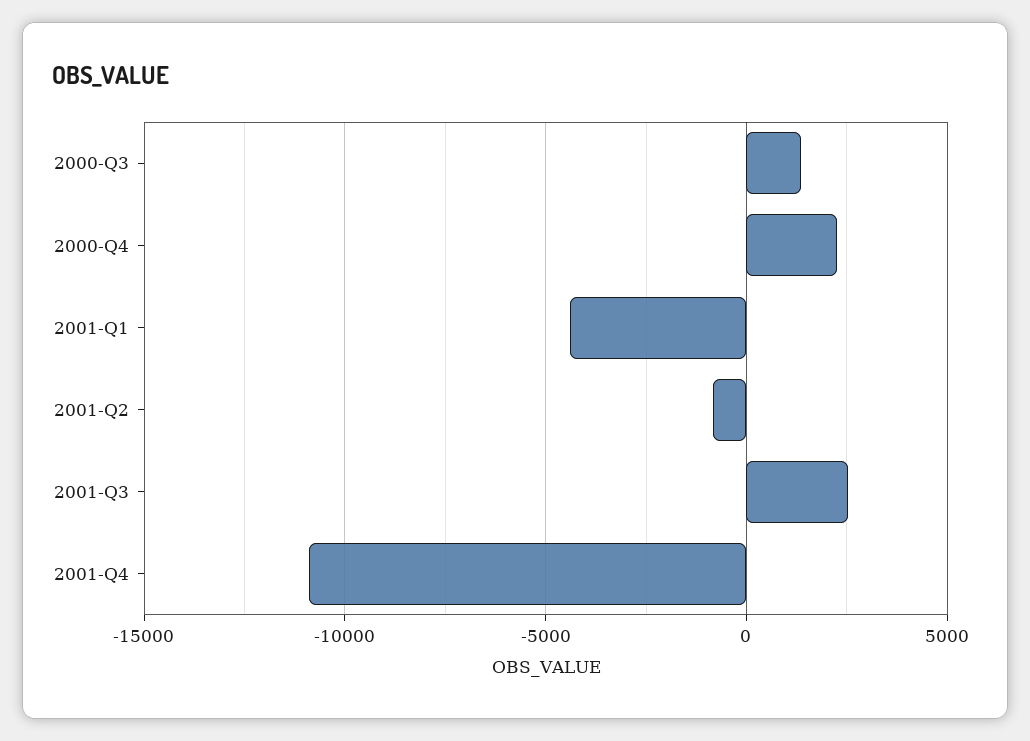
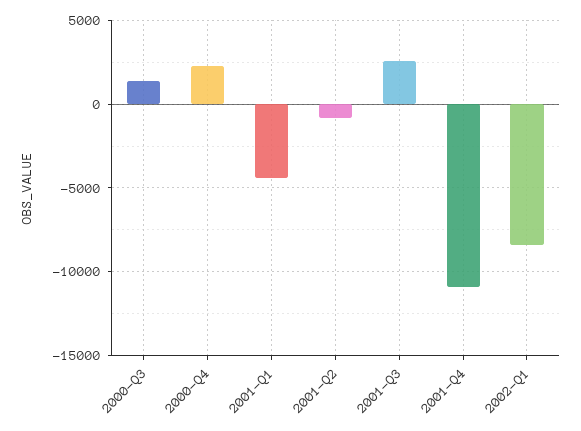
2002-Q1: none -> -8500

